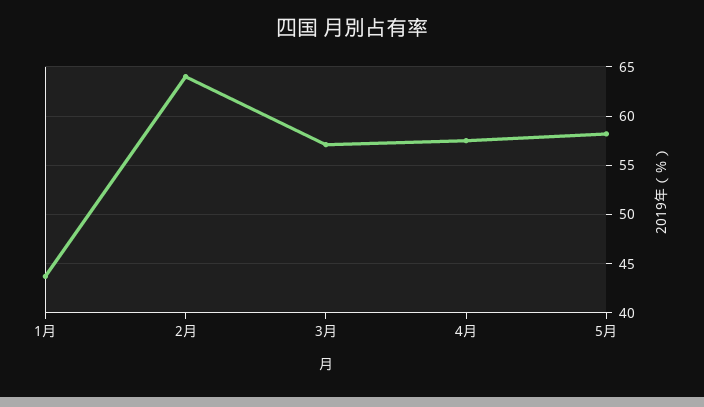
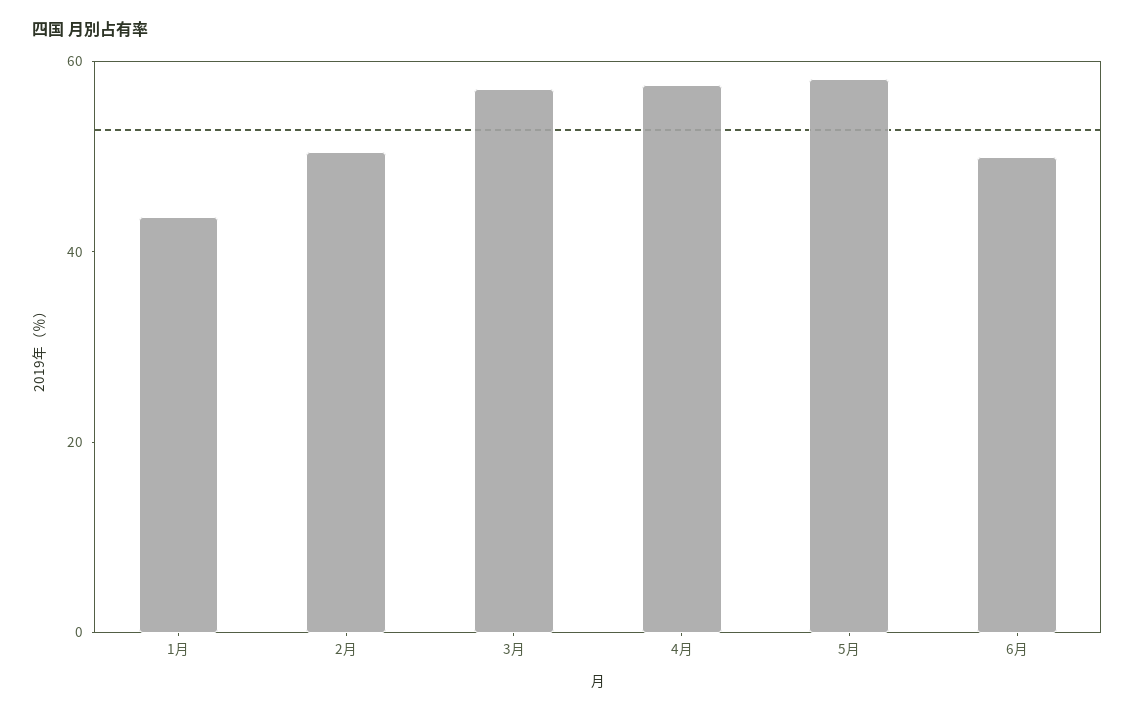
2月: 64 -> 50
6月: none -> 50

